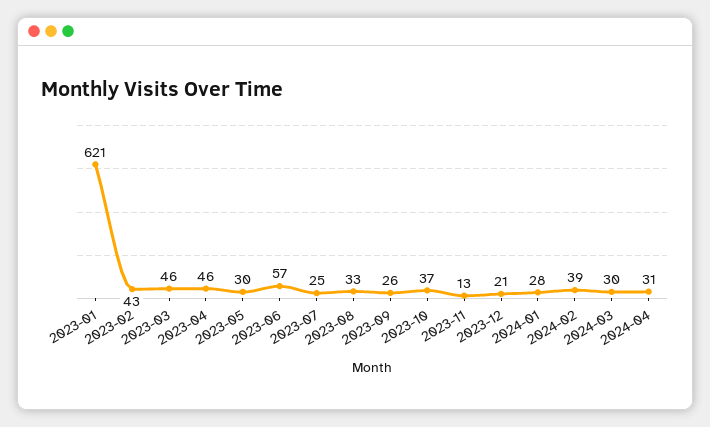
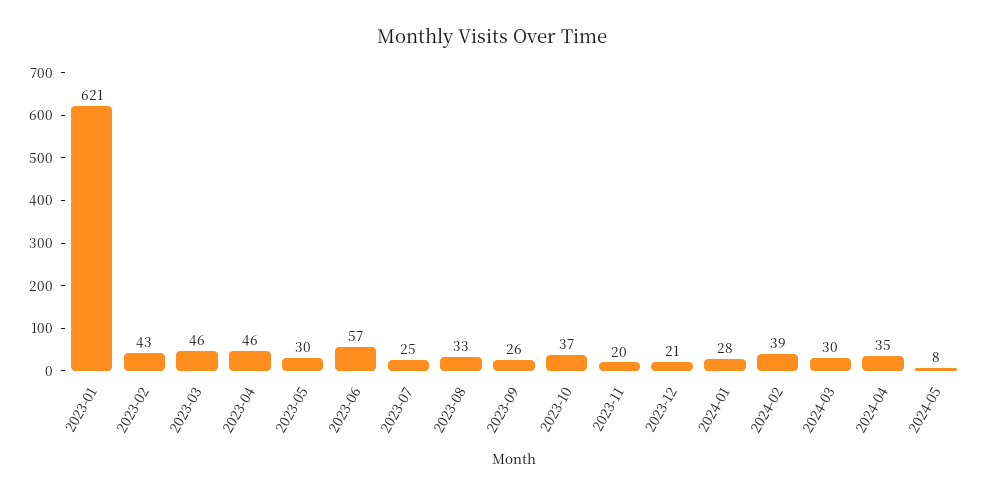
2023-11: 13 -> 20
2024-04: 31 -> 35
2024-05: none -> 8

